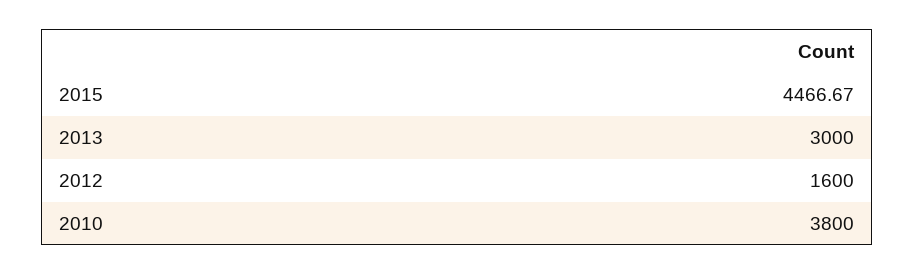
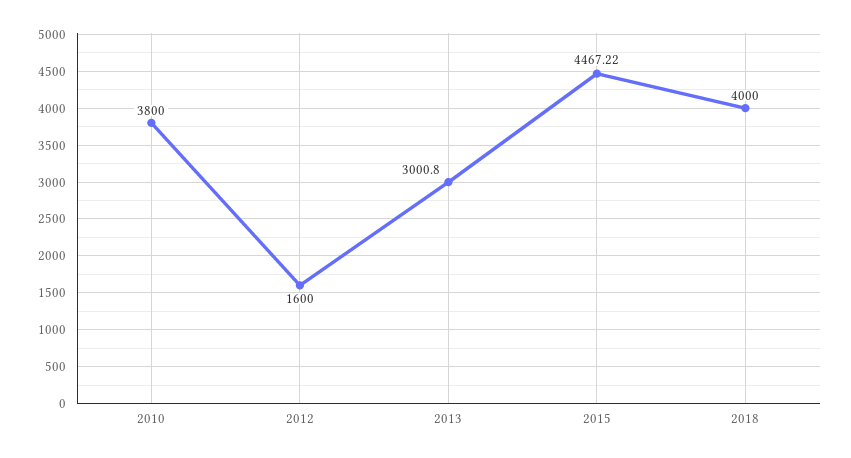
2015: 4466.67 -> 4467.22
2013: 3000 -> 3000.8
2018: none -> 4000

